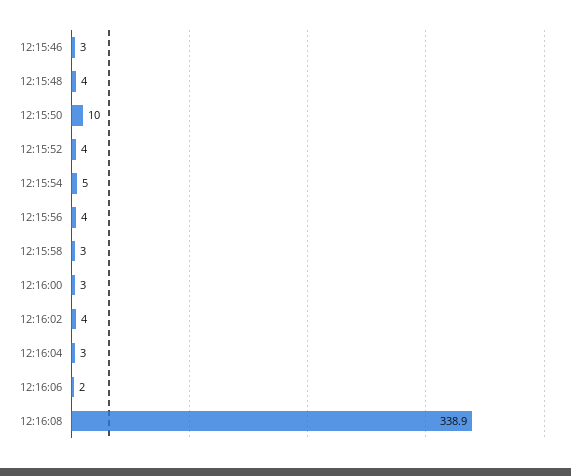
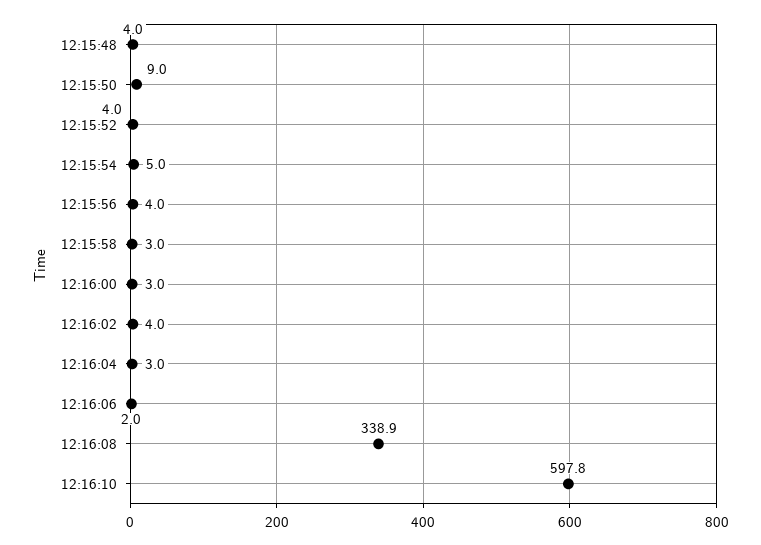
12:15:46: 3 -> none
12:15:50: 10 -> 9
12:16:10: none -> 597.8

